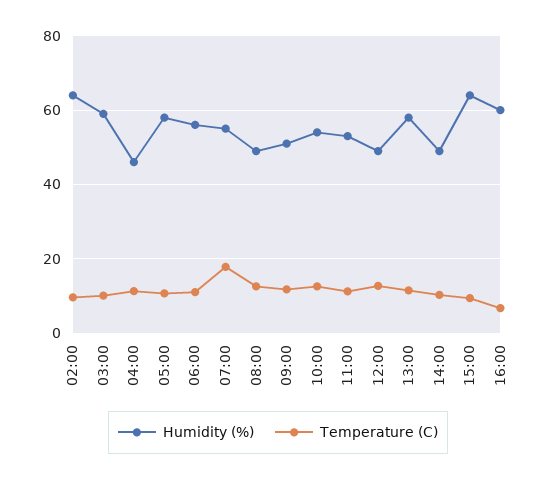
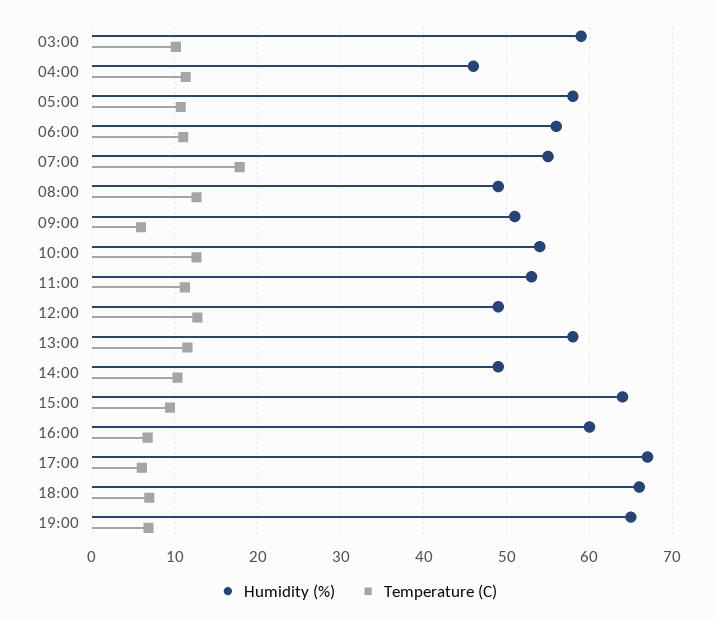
Humidity (%), 02:00: 64 -> none
Temperature (C), 02:00: 10 -> none
Temperature (C), 09:00: 12 -> 6
Humidity (%), 17:00: none -> 67
Temperature (C), 17:00: none -> 6
Humidity (%), 18:00: none -> 66
Temperature (C), 18:00: none -> 7
Humidity (%), 19:00: none -> 65
Temperature (C), 19:00: none -> 7

